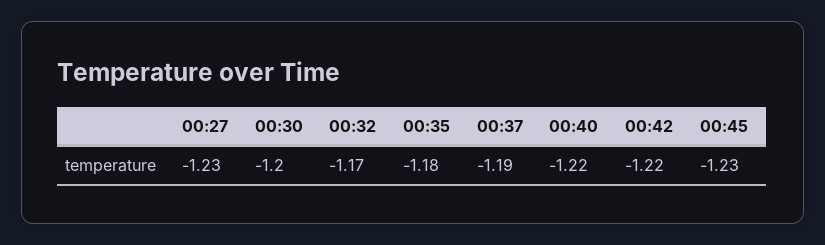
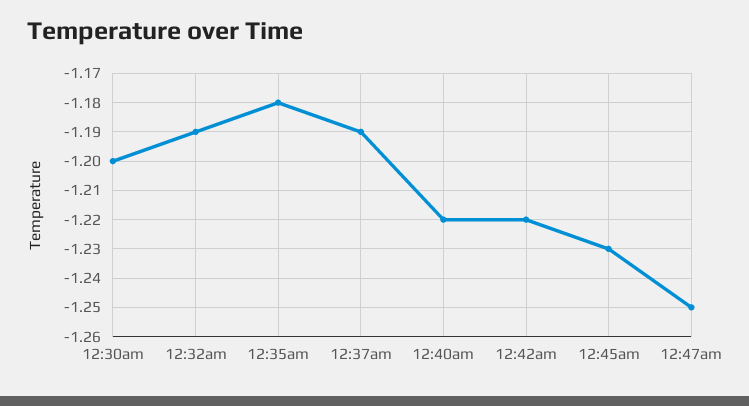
00:27: -1.23 -> none
00:32: -1.17 -> -1.19
12:47am: none -> -1.25

